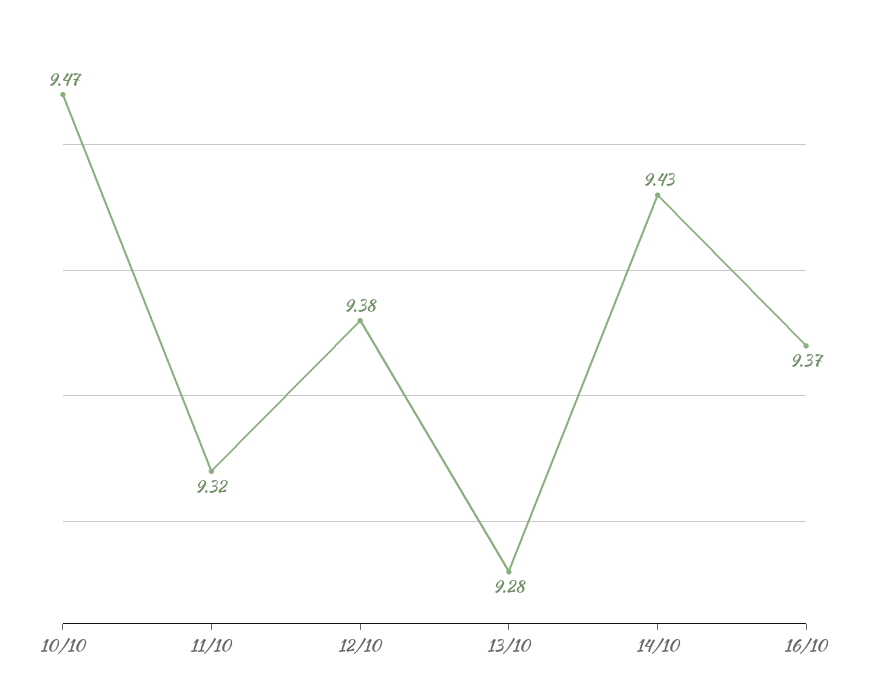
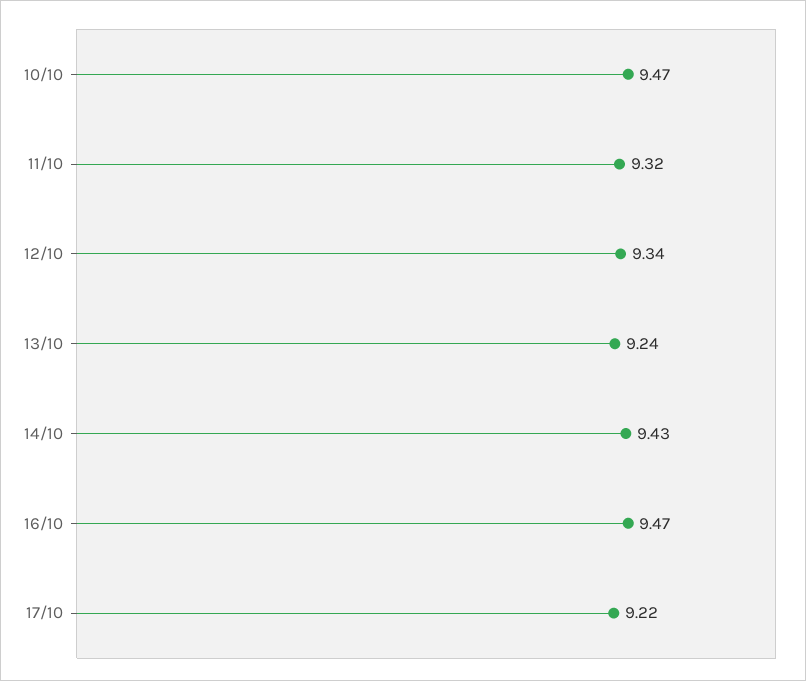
12/10: 9.38 -> 9.34
13/10: 9.28 -> 9.24
16/10: 9.37 -> 9.47
17/10: none -> 9.22

